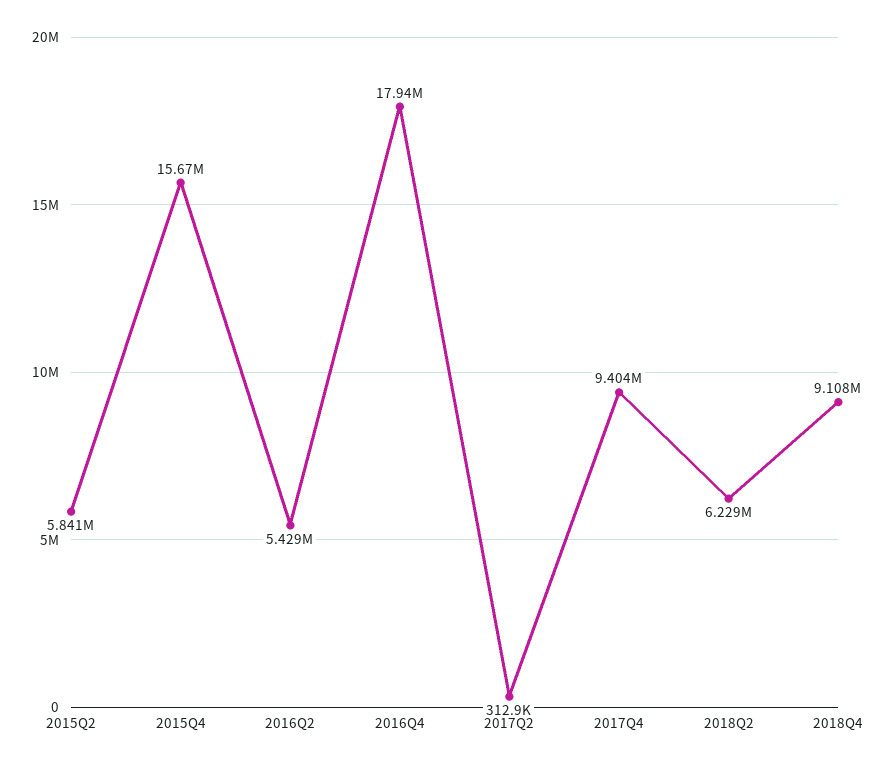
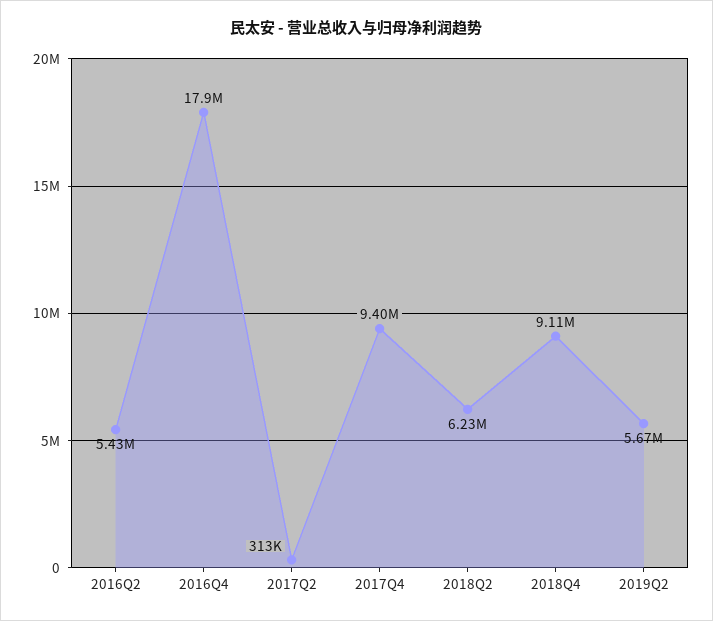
2015Q2: 5841000 -> none
2015Q4: 15670000 -> none
2019Q2: none -> 5670000

